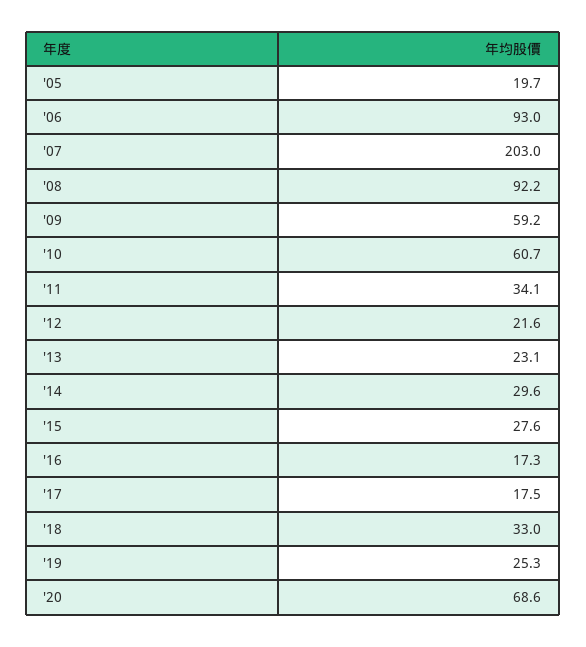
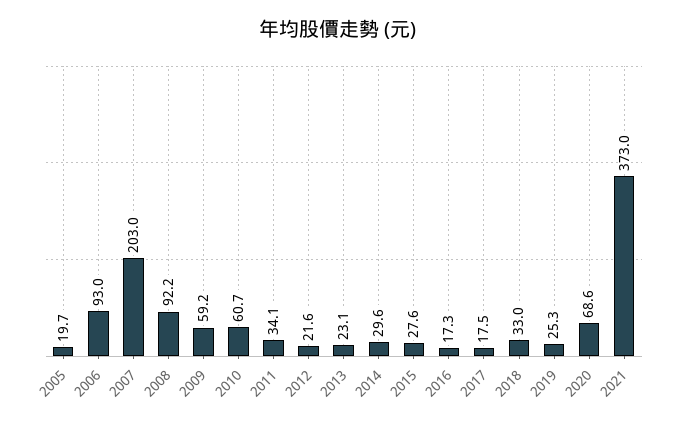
2021: none -> 373

